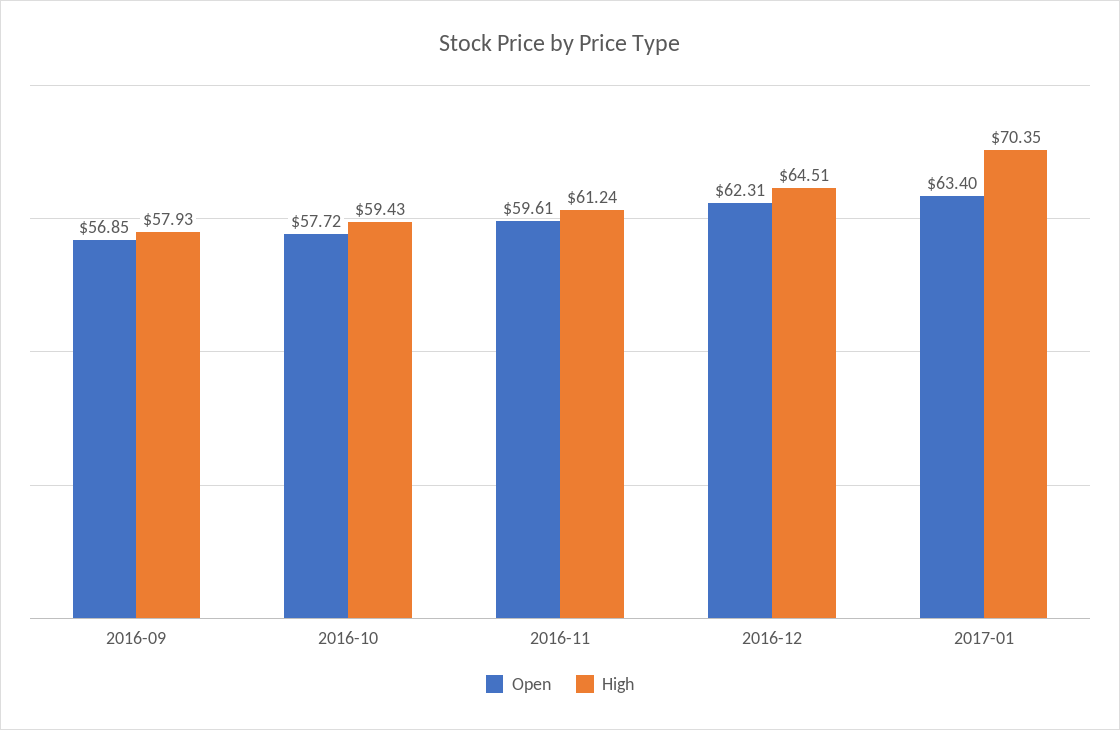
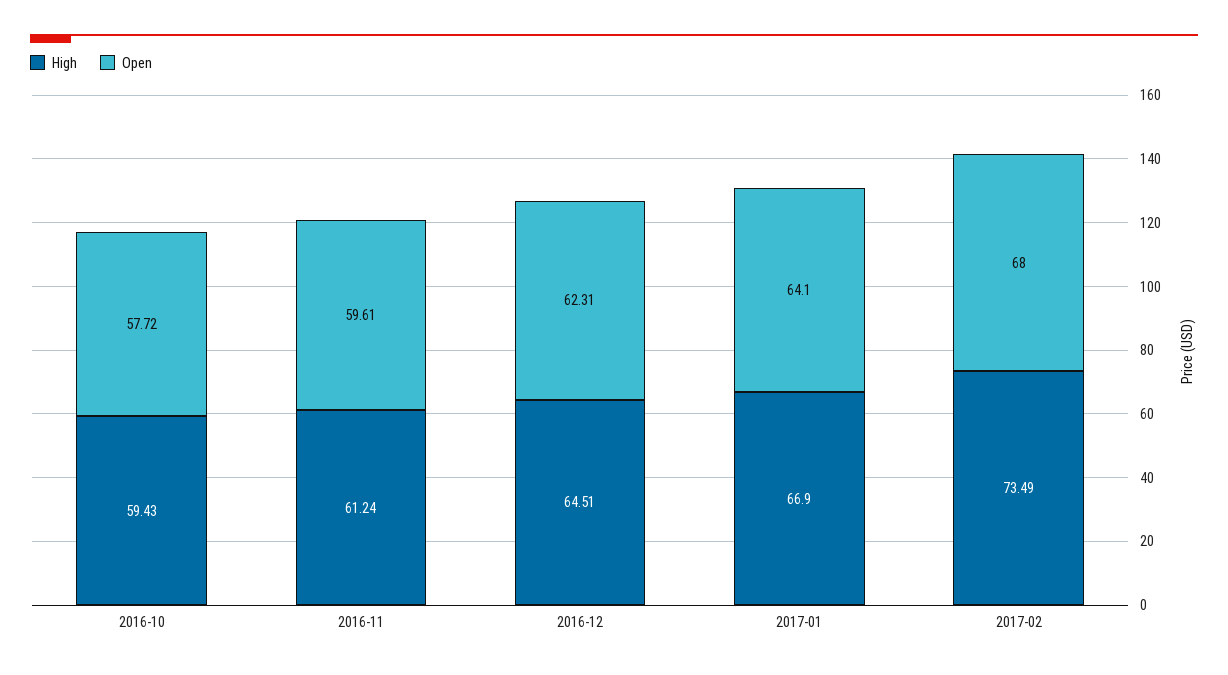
Open, 2016-09: 56.85 -> none
High, 2016-09: 57.93 -> none
Open, 2017-01: 63.4 -> 64.1
High, 2017-01: 70.35 -> 66.9
High, 2017-02: none -> 73.49
Open, 2017-02: none -> 68

